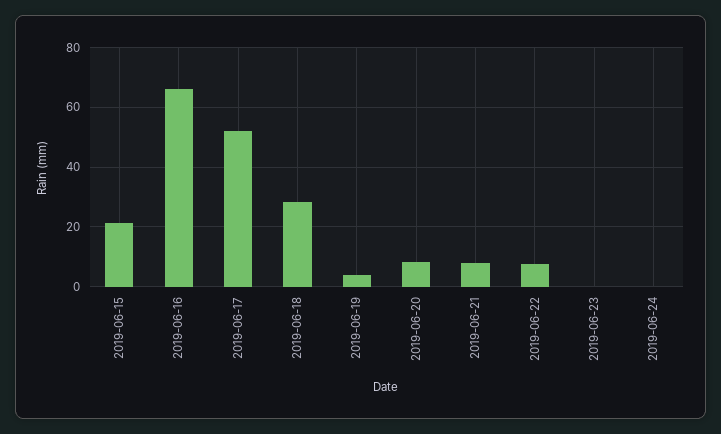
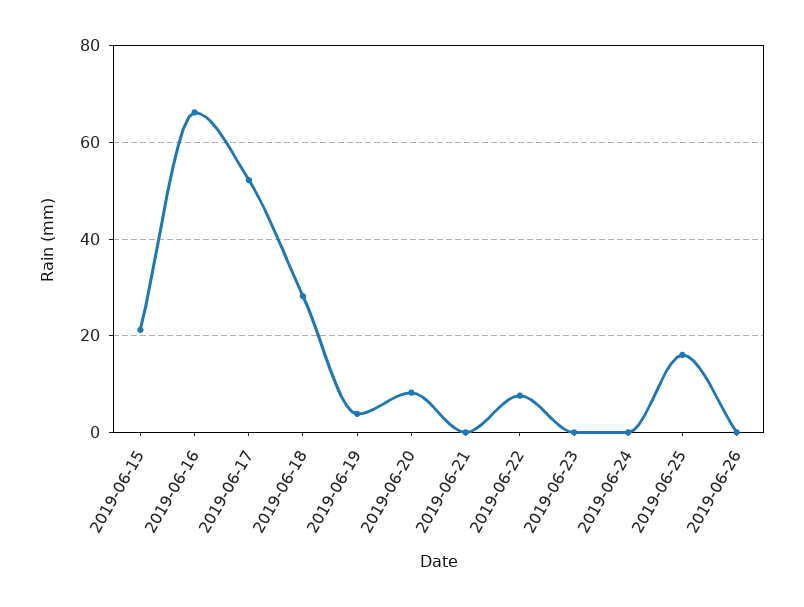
2019-06-21: 7.5 -> 0
2019-06-25: none -> 16
2019-06-26: none -> 0

